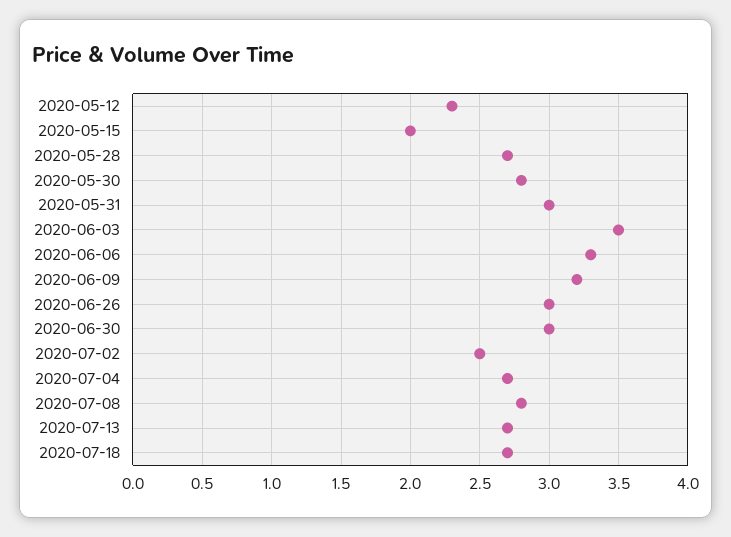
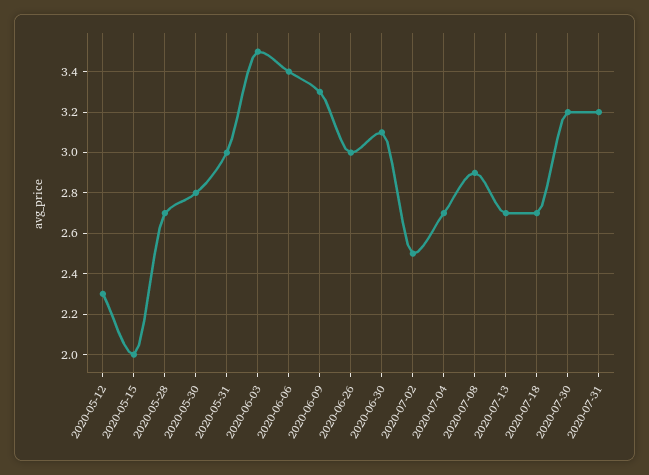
2020-06-06: 3.3 -> 3.4
2020-06-09: 3.2 -> 3.3
2020-06-30: 3 -> 3.1
2020-07-08: 2.8 -> 2.9
2020-07-30: none -> 3.2
2020-07-31: none -> 3.2

